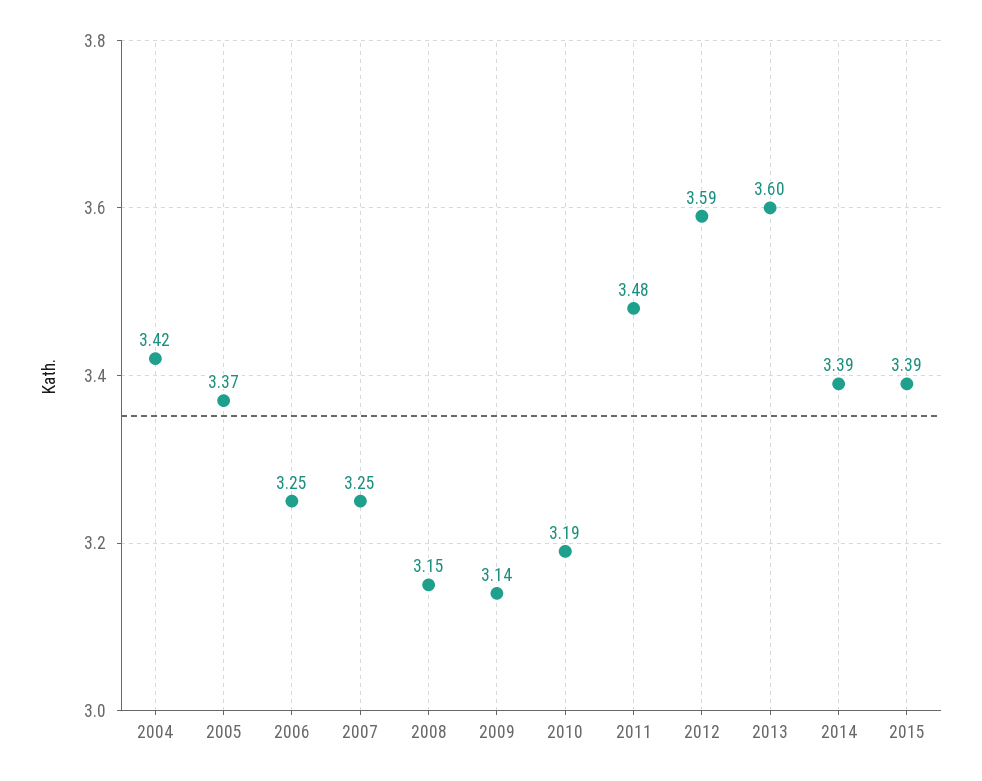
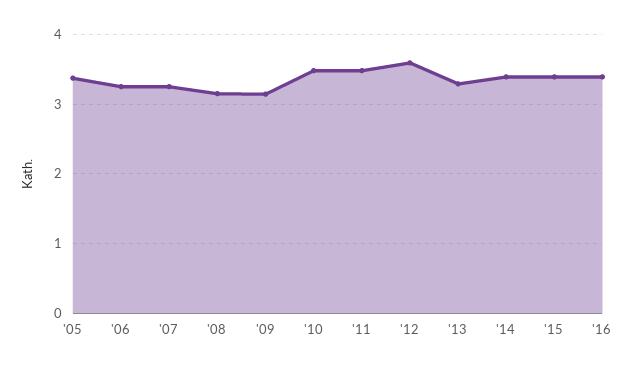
2004: 3.42 -> none
2010: 3.19 -> 3.5
2013: 3.6 -> 3.3
'16: none -> 3.4

